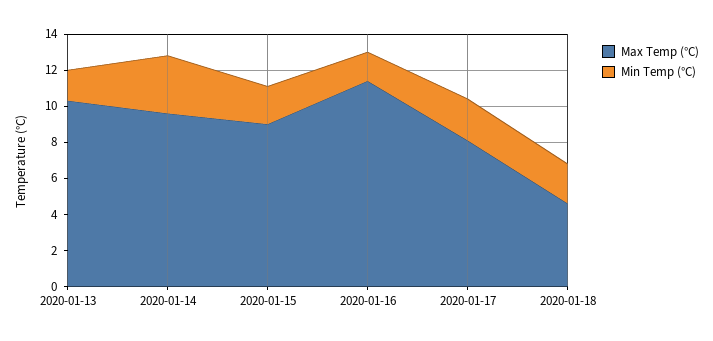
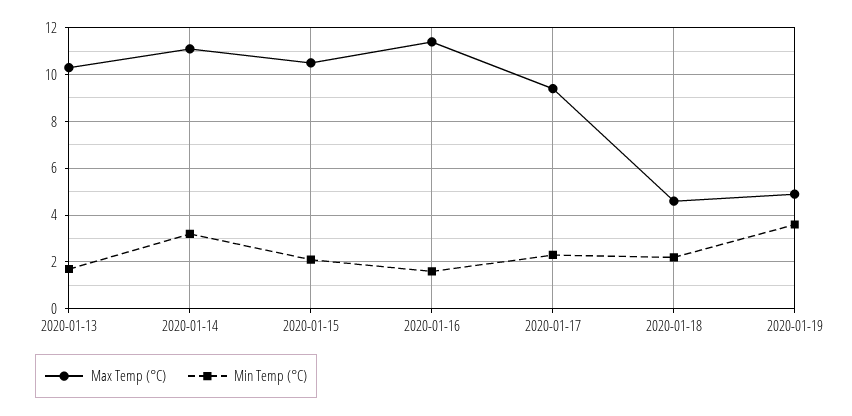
Max Temp (°C), 2020-01-14: 9.5 -> 11
Max Temp (°C), 2020-01-15: 9 -> 10.5
Max Temp (°C), 2020-01-17: 8 -> 9.5
Max Temp (°C), 2020-01-19: none -> 5
Min Temp (°C), 2020-01-19: none -> 3.5

